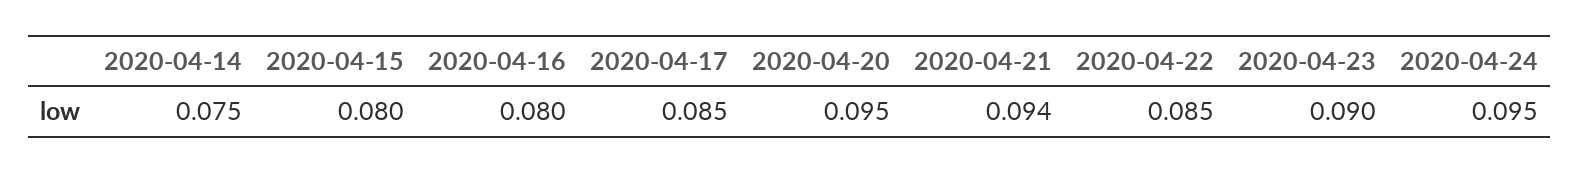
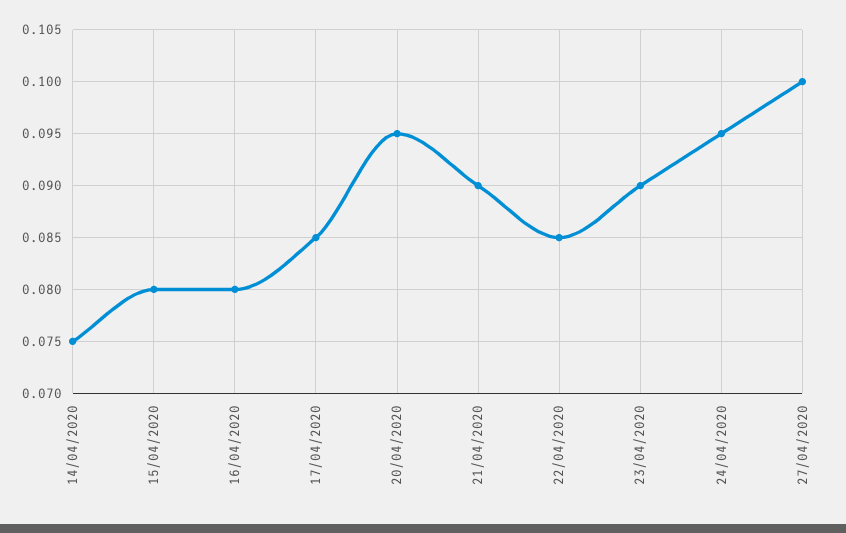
2020-04-21: 0.094 -> 0.09
27/04/2020: none -> 0.1

